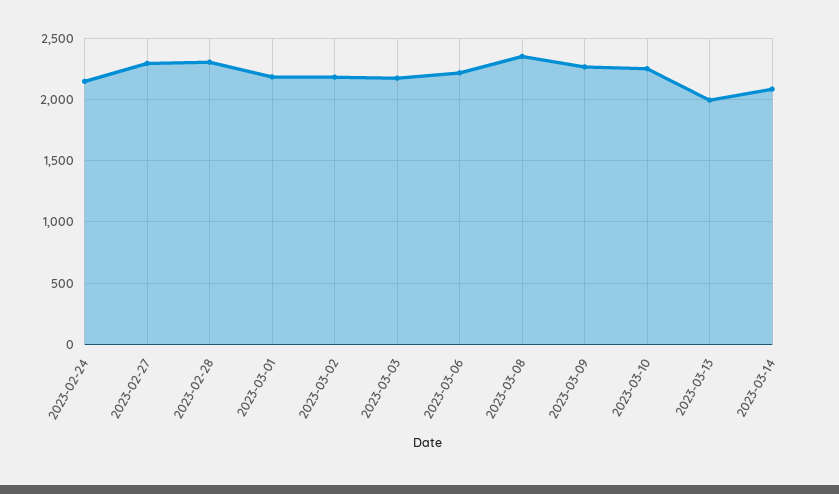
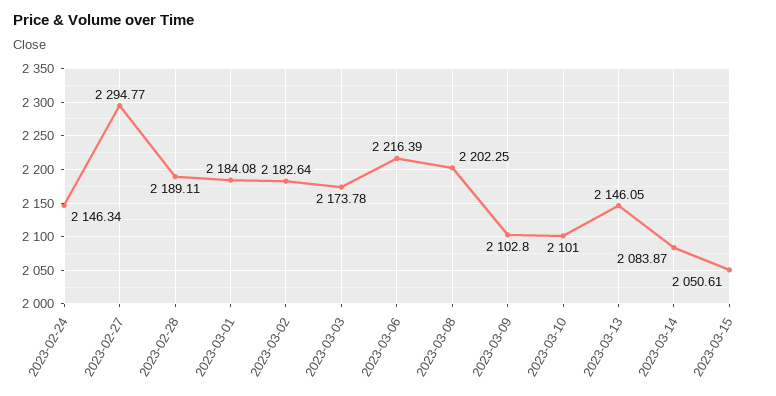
2023-02-28: 2300 -> 2189.11
2023-03-08: 2350 -> 2202.25
2023-03-09: 2250 -> 2102.8
2023-03-10: 2250 -> 2101
2023-03-13: 2000 -> 2146.05
2023-03-15: none -> 2050.61

